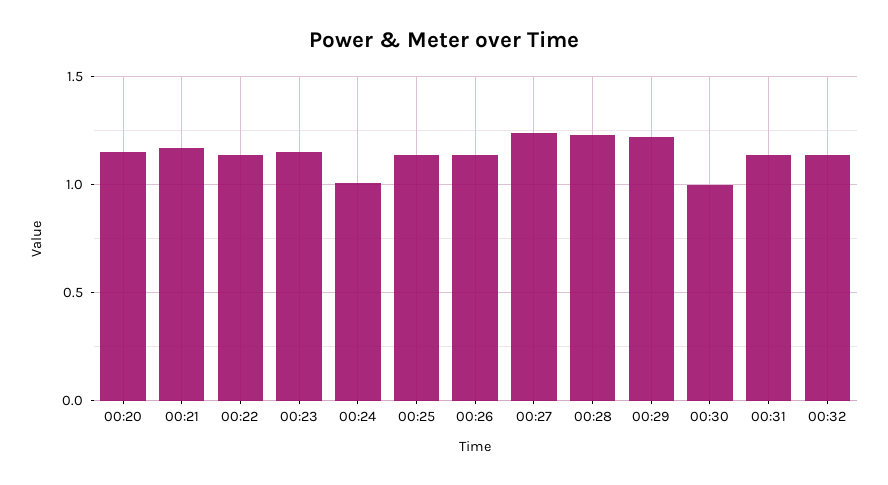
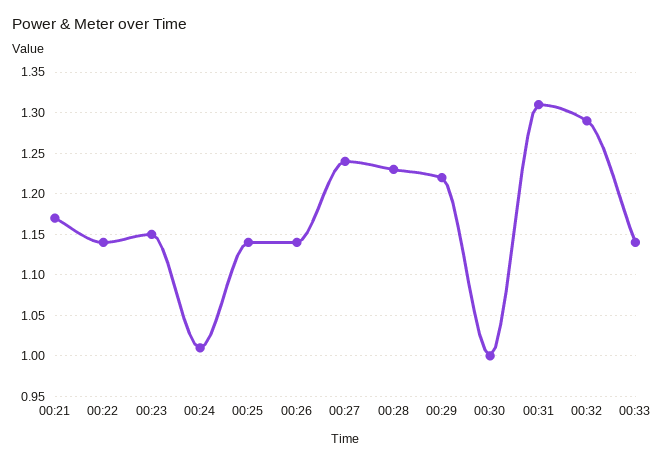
00:20: 1.15 -> none
00:31: 1.15 -> 1.31
00:32: 1.15 -> 1.29
00:33: none -> 1.14

